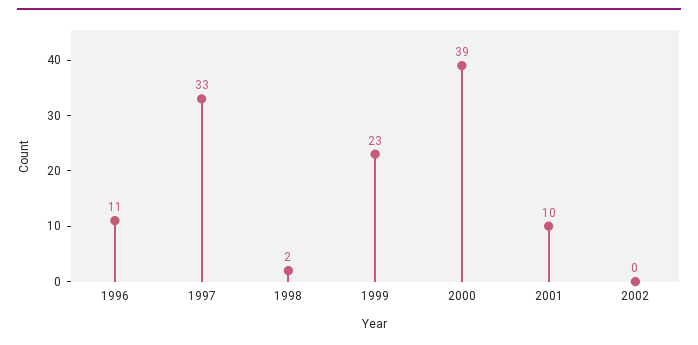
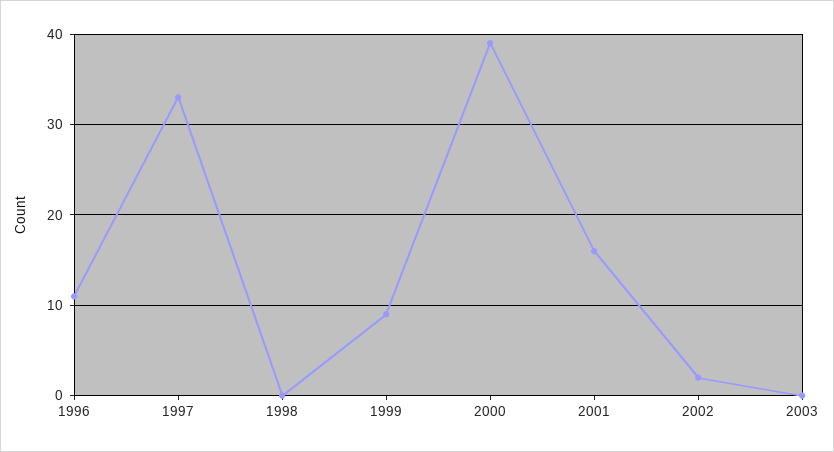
1998: 2 -> 0
1999: 23 -> 9
2001: 10 -> 16
2002: 0 -> 2
2003: none -> 0

